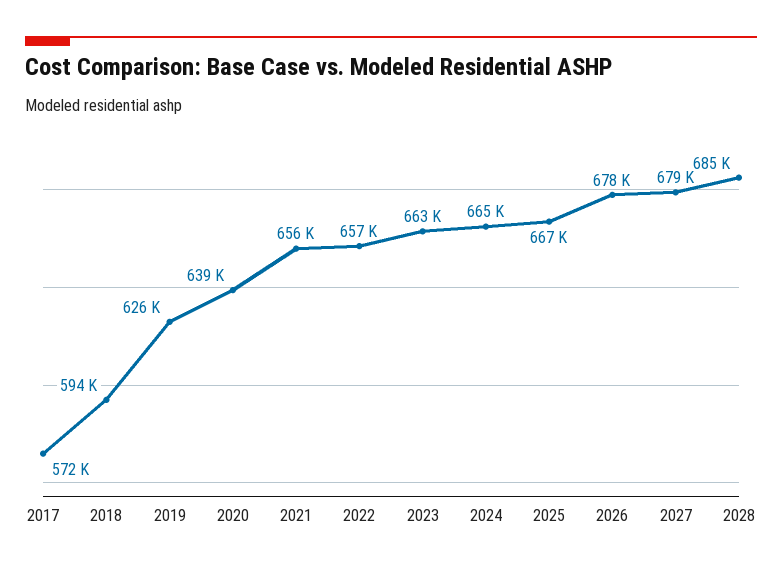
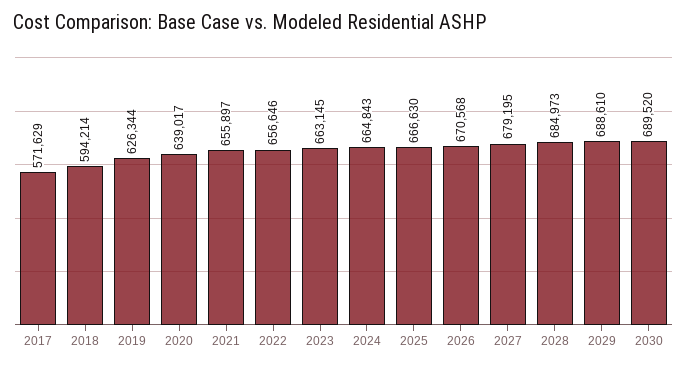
2026: 678000 -> 670568
2029: none -> 688610
2030: none -> 689520

